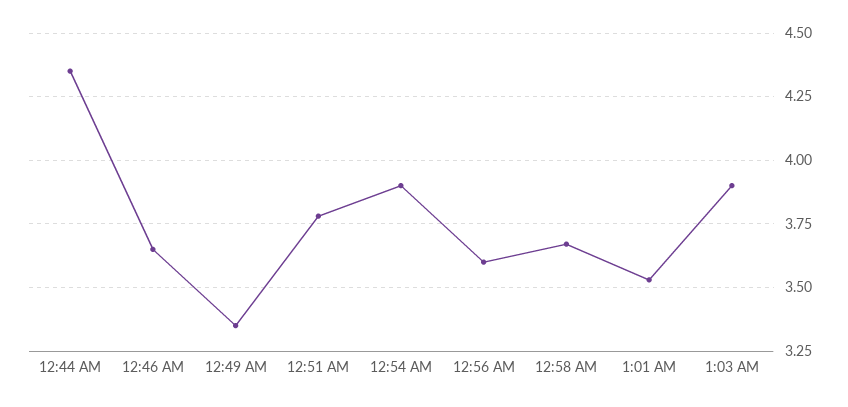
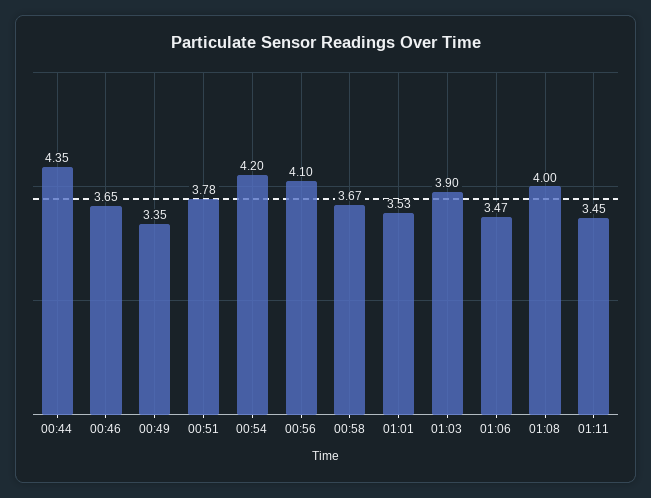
12:54 AM: 3.9 -> 4.2
12:56 AM: 3.6 -> 4.1
01:06: none -> 3.47
01:08: none -> 4
01:11: none -> 3.45

